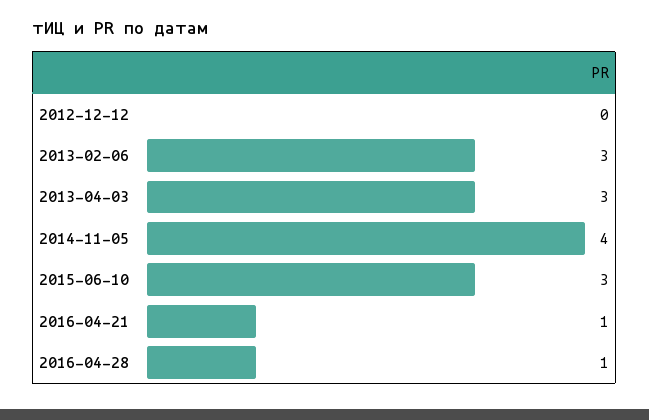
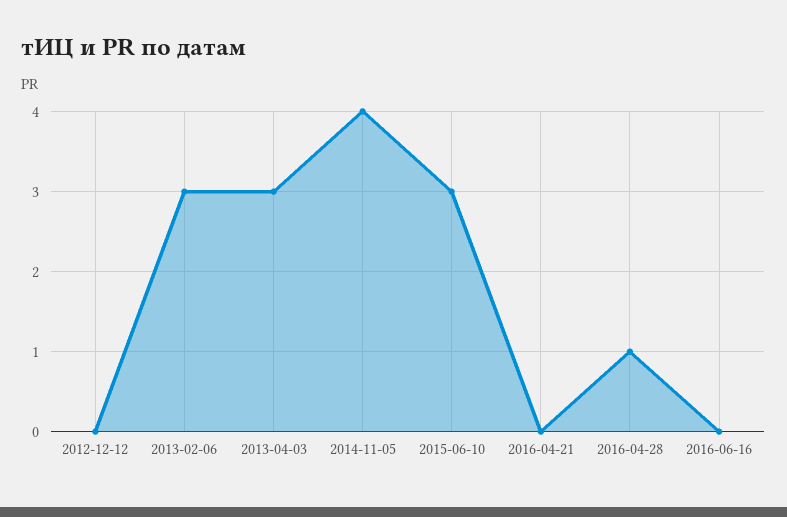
2016-04-21: 1 -> 0
2016-06-16: none -> 0

